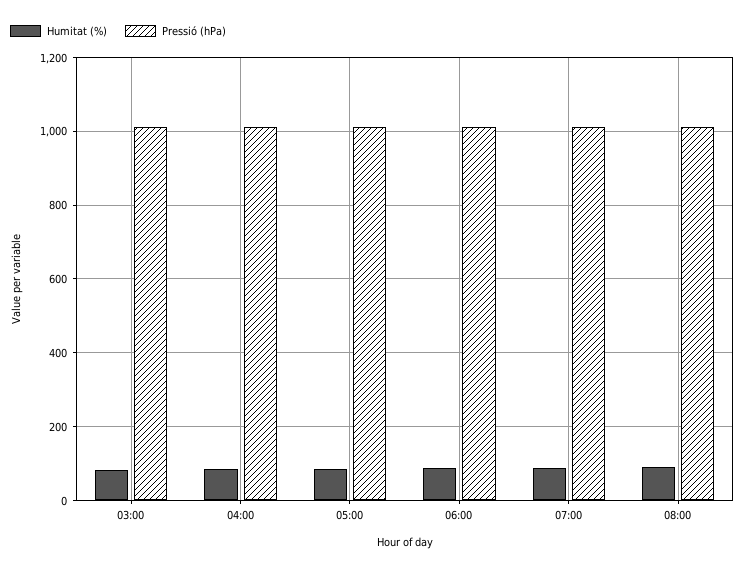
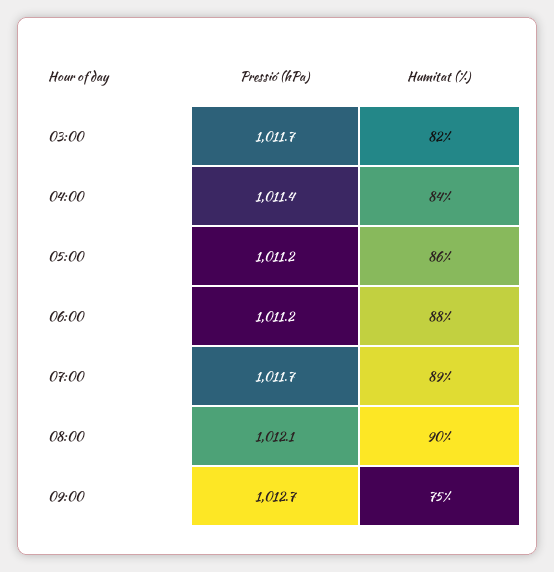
Pressió (hPa), 09:00: none -> 1012.7
Humitat (%), 09:00: none -> 75

